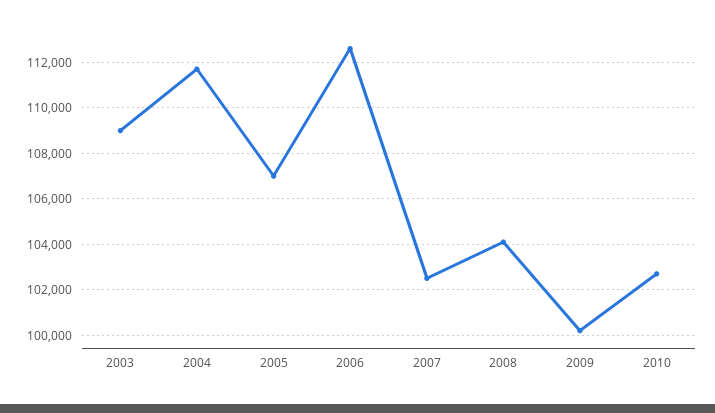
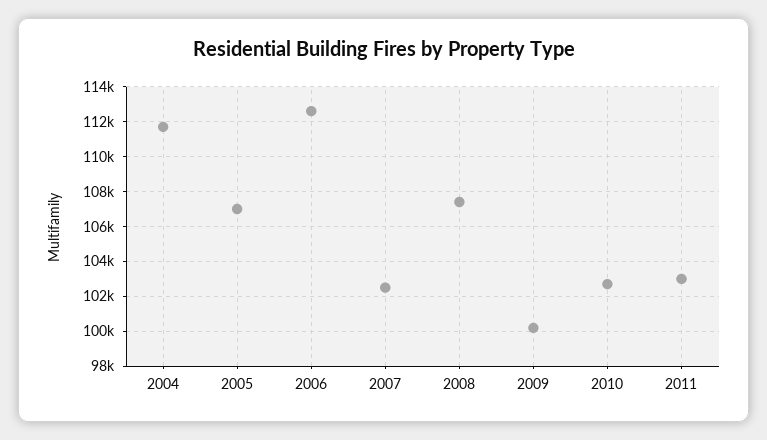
2003: 109000 -> none
2008: 104000 -> 107500
2011: none -> 103000

